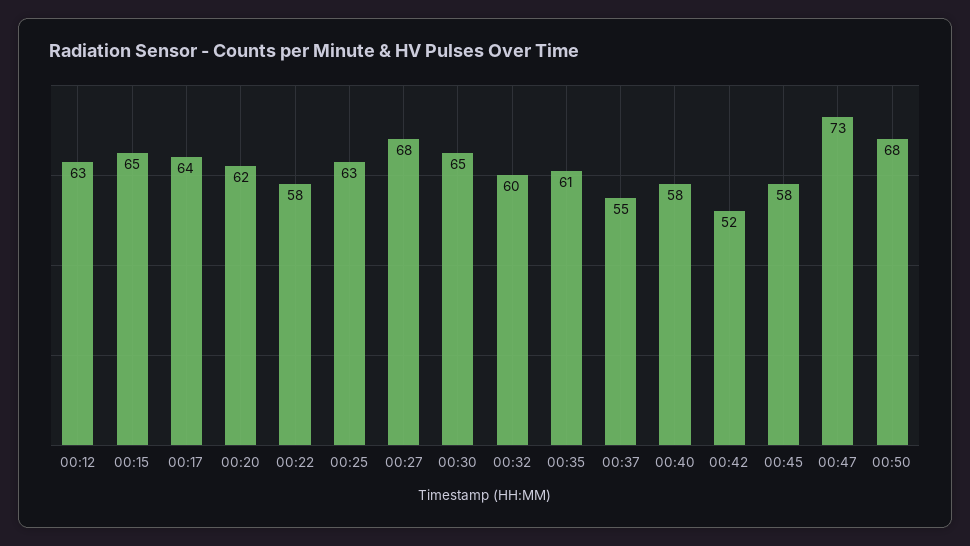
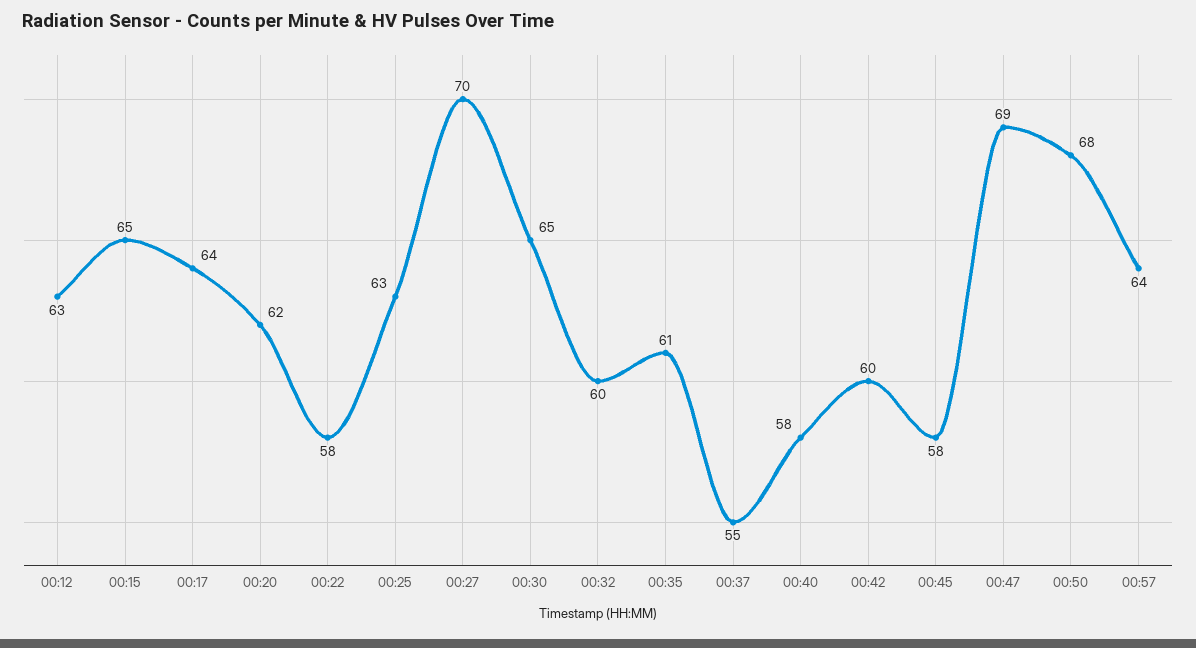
00:27: 68 -> 70
00:42: 52 -> 60
00:47: 73 -> 69
00:57: none -> 64

